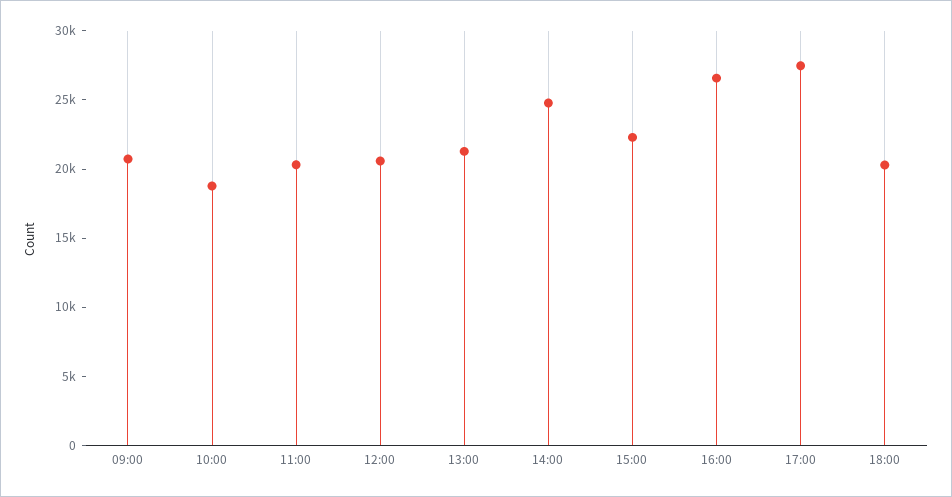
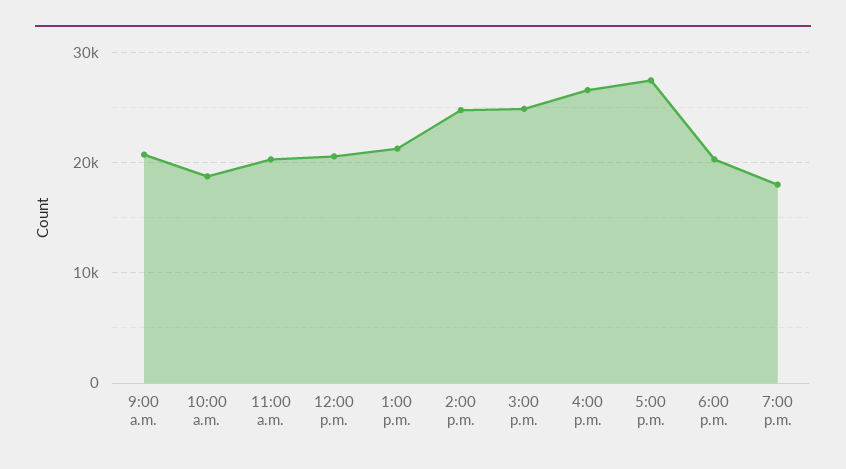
15:00: 22000 -> 25000
7:00 p.m.: none -> 18000

